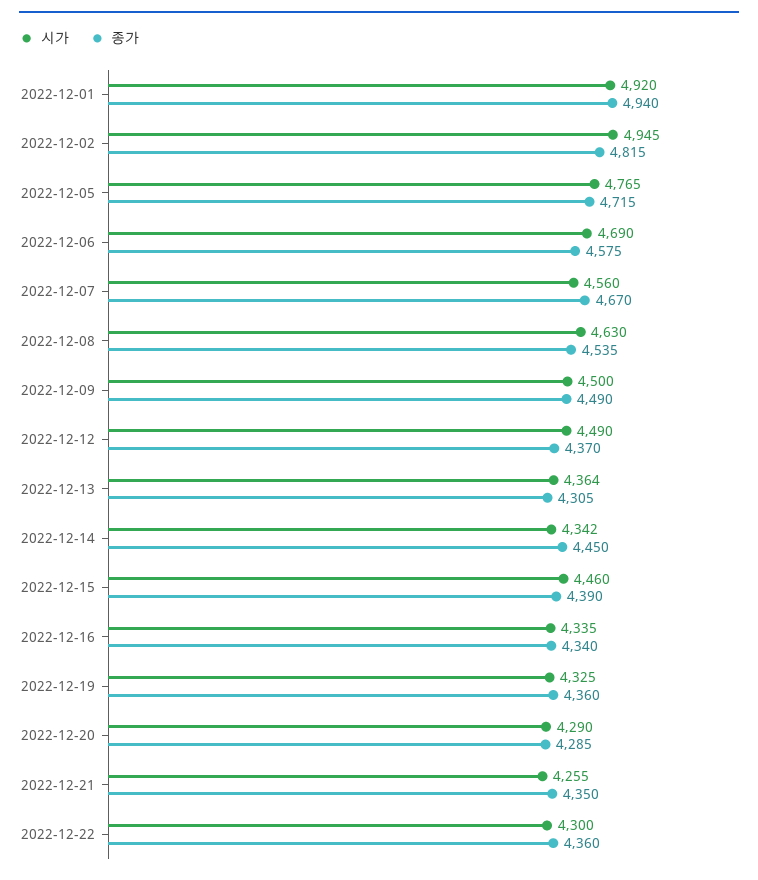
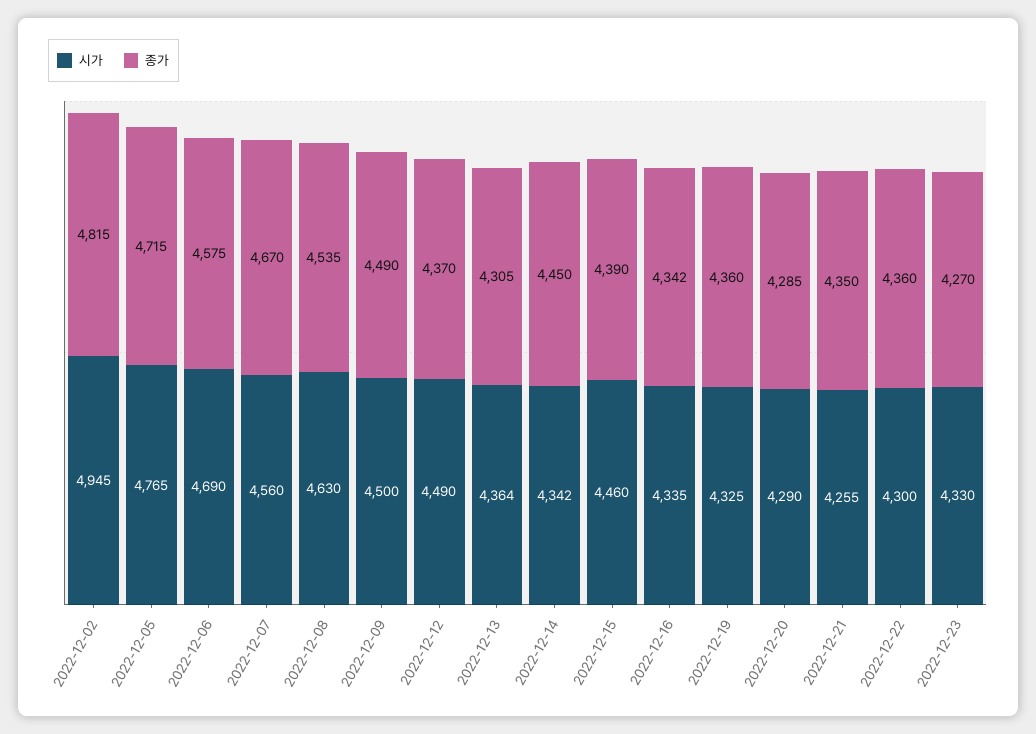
시가, 2022-12-01: 4920 -> none
종가, 2022-12-01: 4940 -> none
종가, 2022-12-16: 4340 -> 4342
시가, 2022-12-23: none -> 4330
종가, 2022-12-23: none -> 4270

